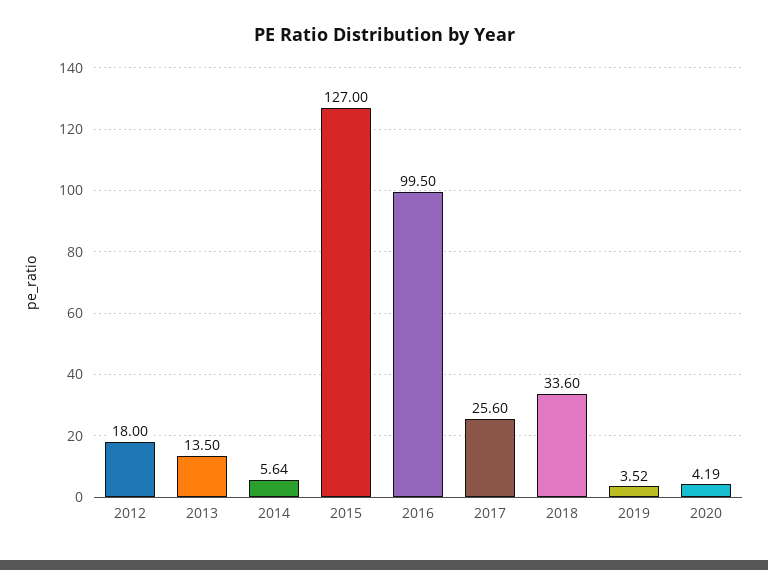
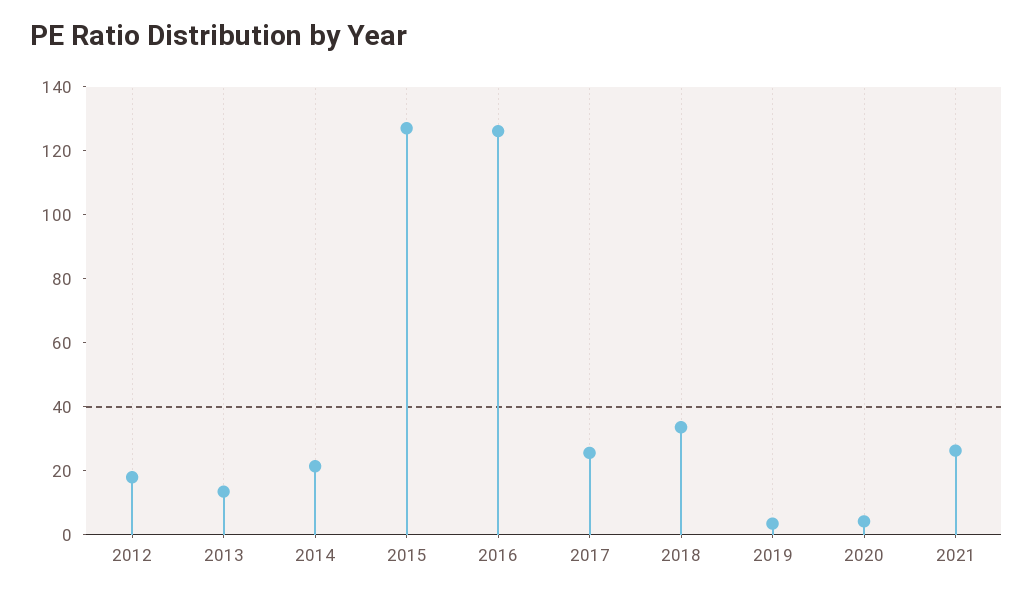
2014: 5.64 -> 20
2016: 99.5 -> 125
2021: none -> 25

